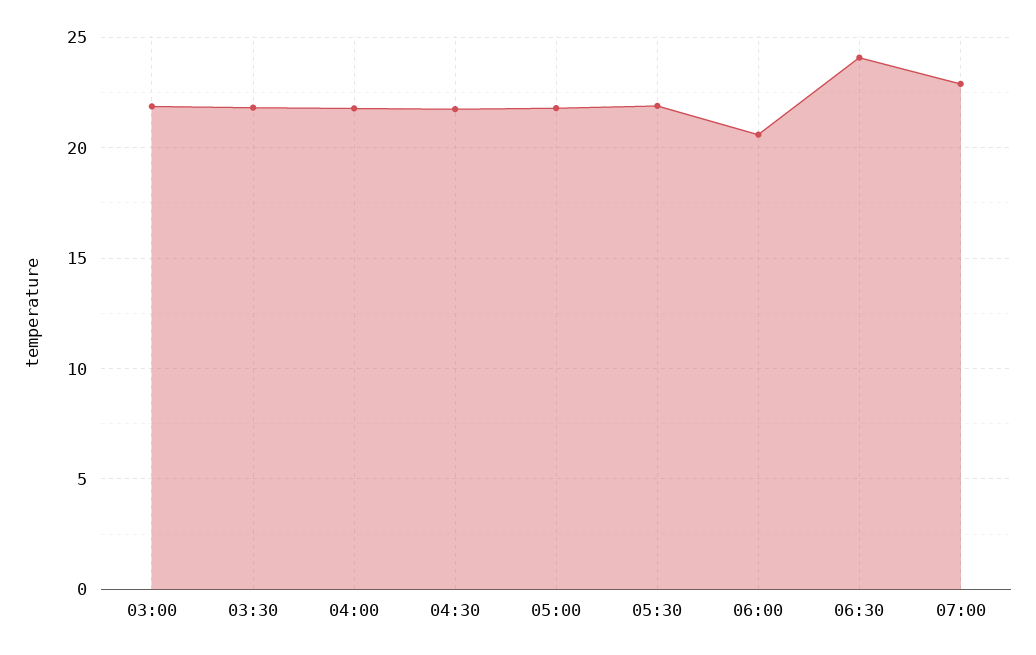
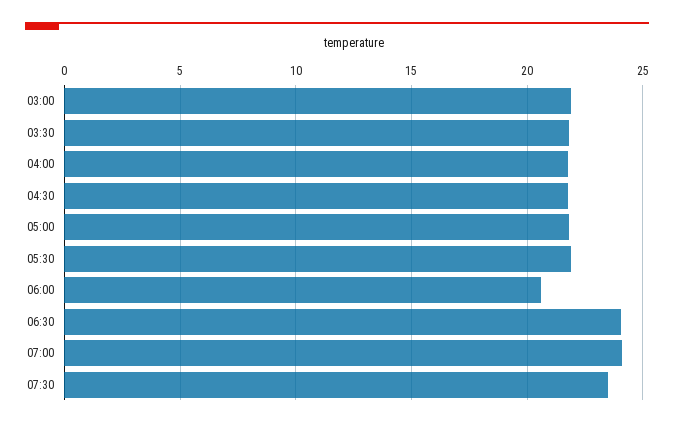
07:00: 23 -> 24
07:30: none -> 23.5

